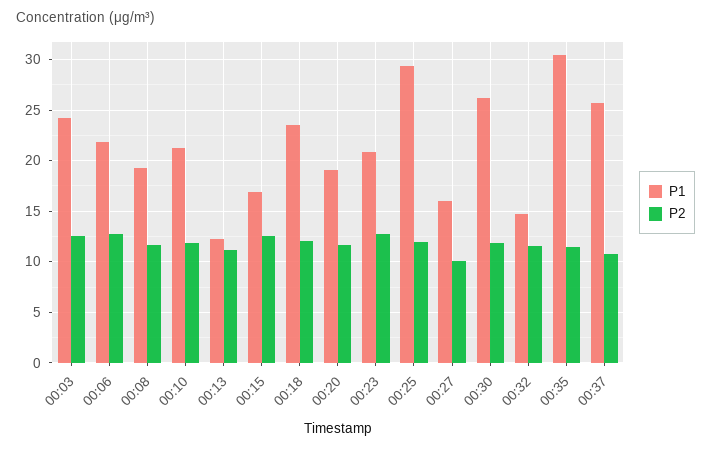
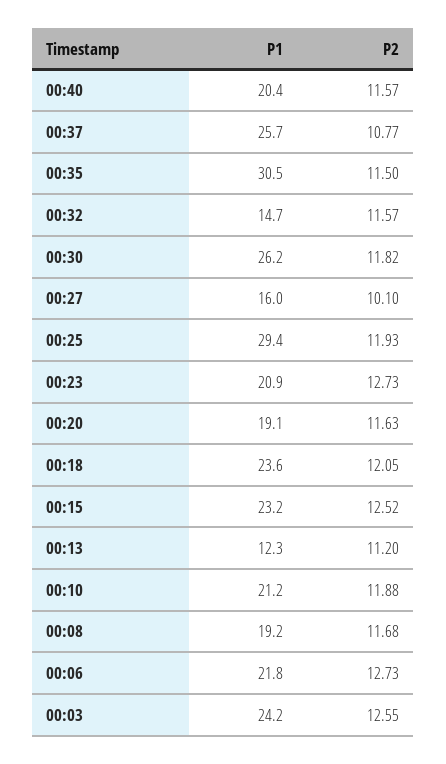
P1, 00:15: 17 -> 23.2
P1, 00:40: none -> 20.4
P2, 00:40: none -> 11.57

